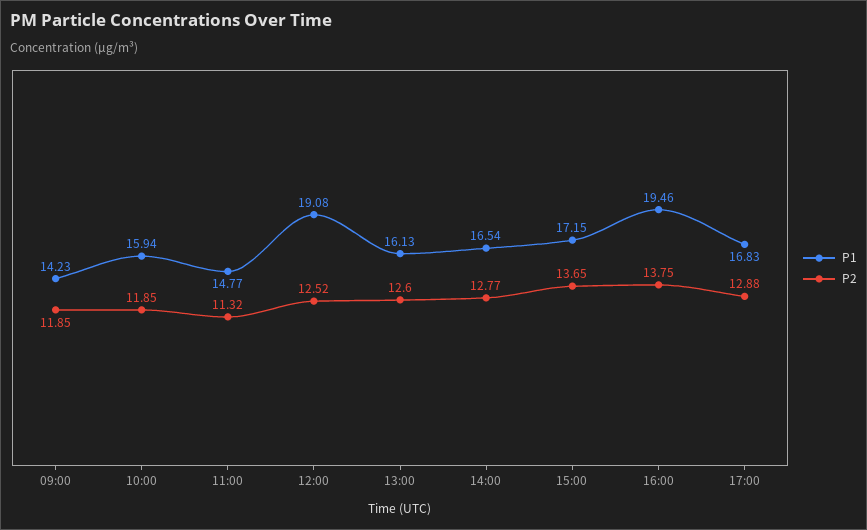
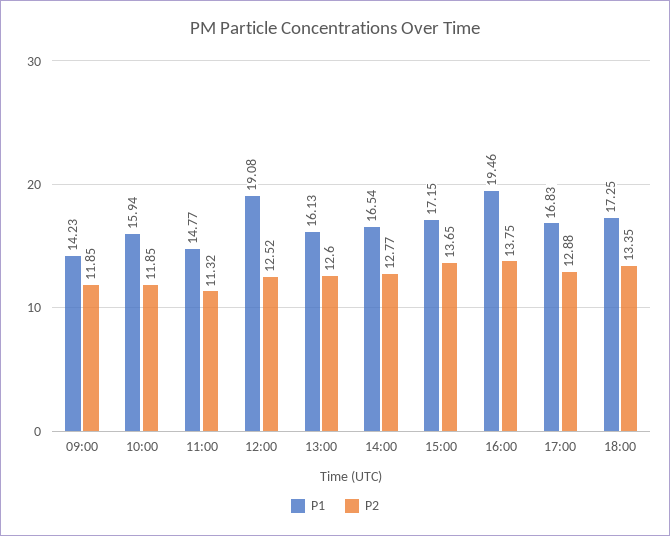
P1, 18:00: none -> 17.25
P2, 18:00: none -> 13.35

